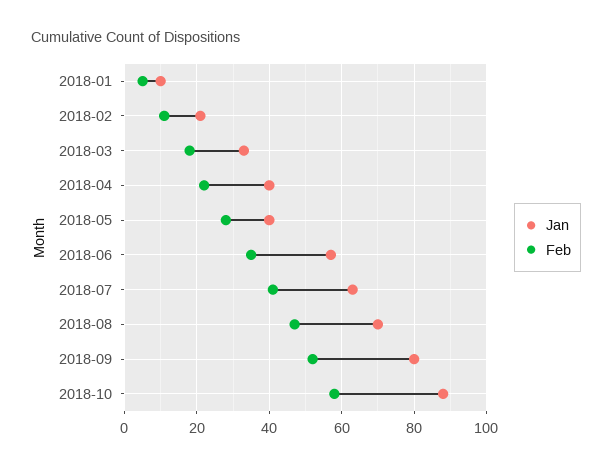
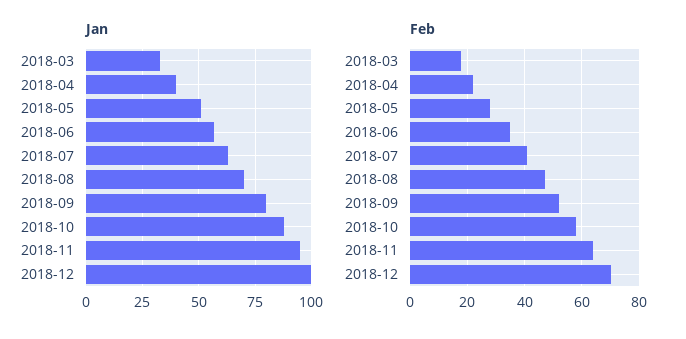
Jan, 2018-01: 10 -> none
Feb, 2018-01: 5 -> none
Jan, 2018-02: 20 -> none
Feb, 2018-02: 10 -> none
Jan, 2018-05: 40 -> 50
Jan, 2018-11: none -> 95
Jan, 2018-12: none -> 100
Feb, 2018-11: none -> 65
Feb, 2018-12: none -> 70

